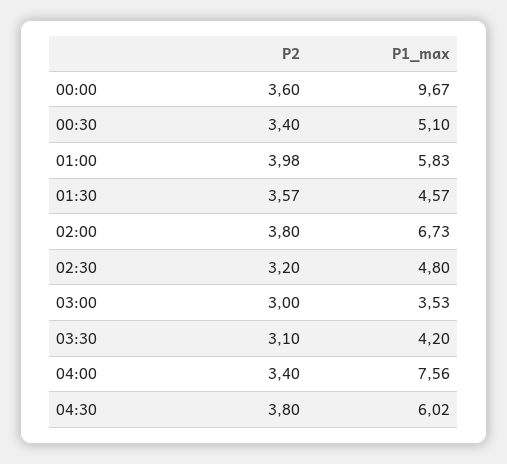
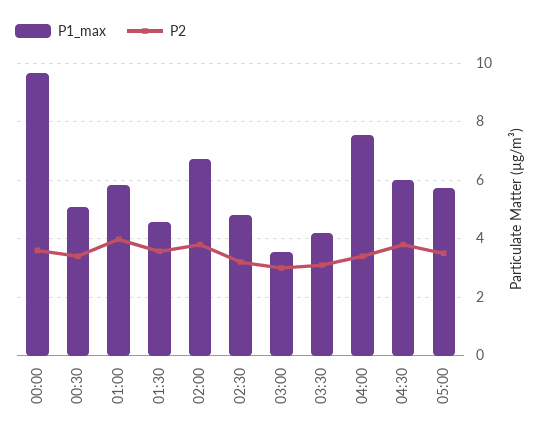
P1_max, 05:00: none -> 5.75
P2, 05:00: none -> 3.5

